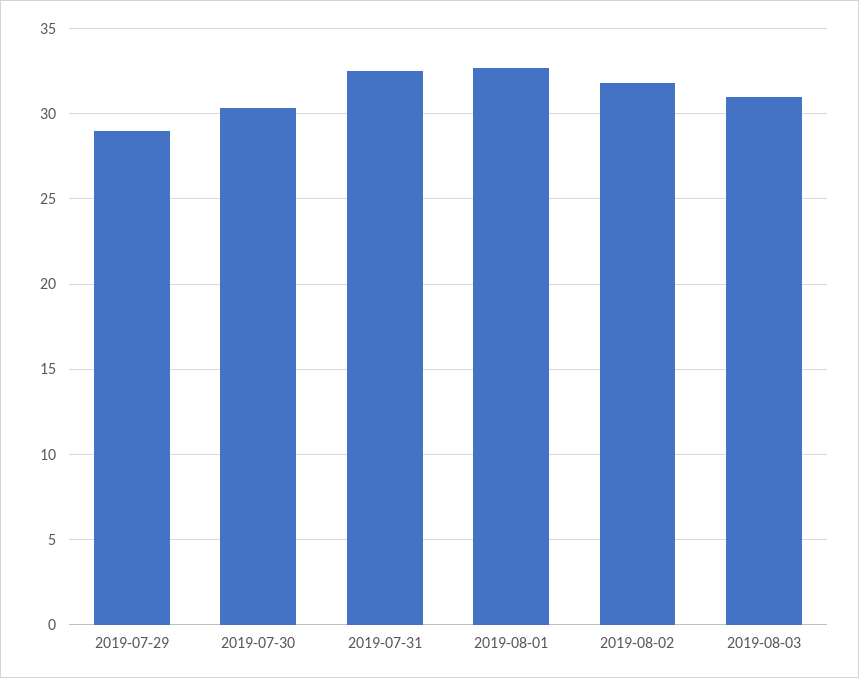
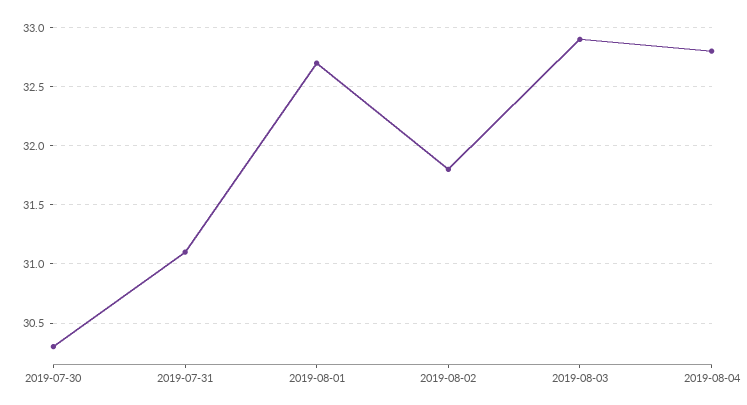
2019-07-29: 29 -> none
2019-07-31: 32.5 -> 31.1
2019-08-03: 31 -> 32.9
2019-08-04: none -> 32.8

